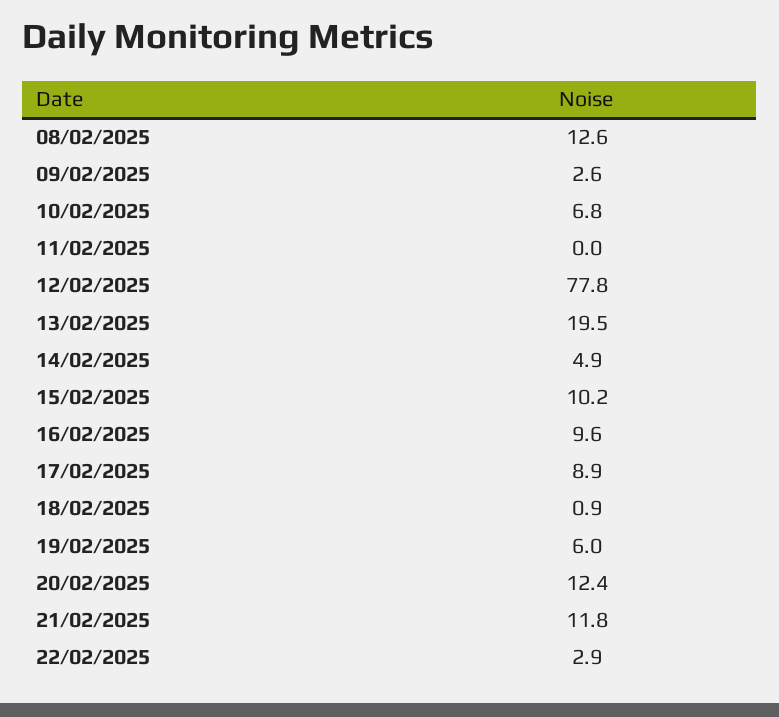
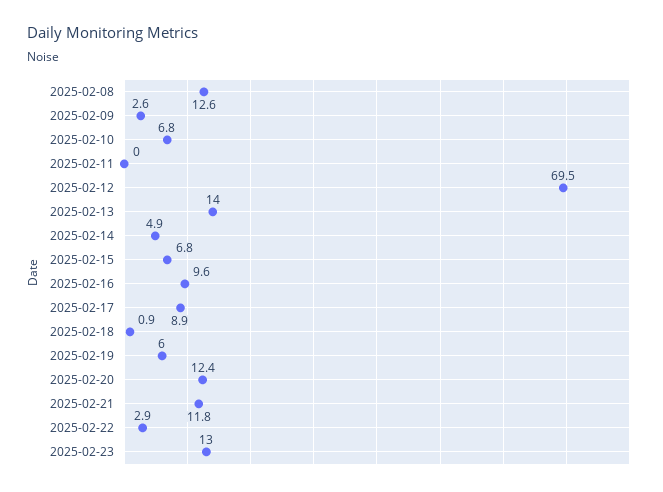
12/02/2025: 77.8 -> 69.5
13/02/2025: 19.5 -> 14
15/02/2025: 10.2 -> 6.8
2025-02-23: none -> 13

